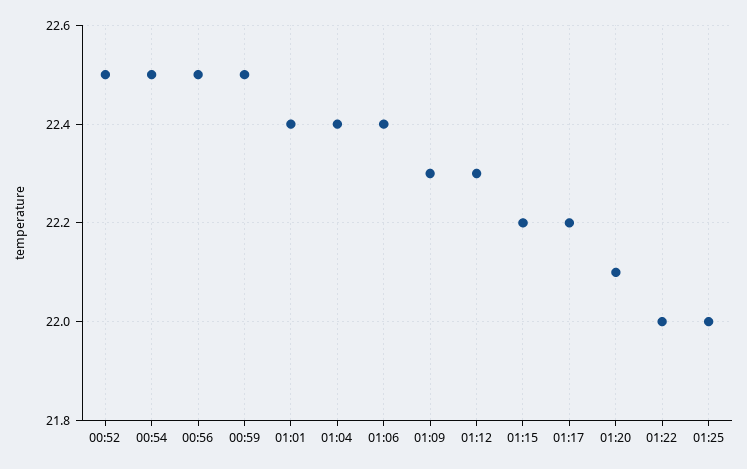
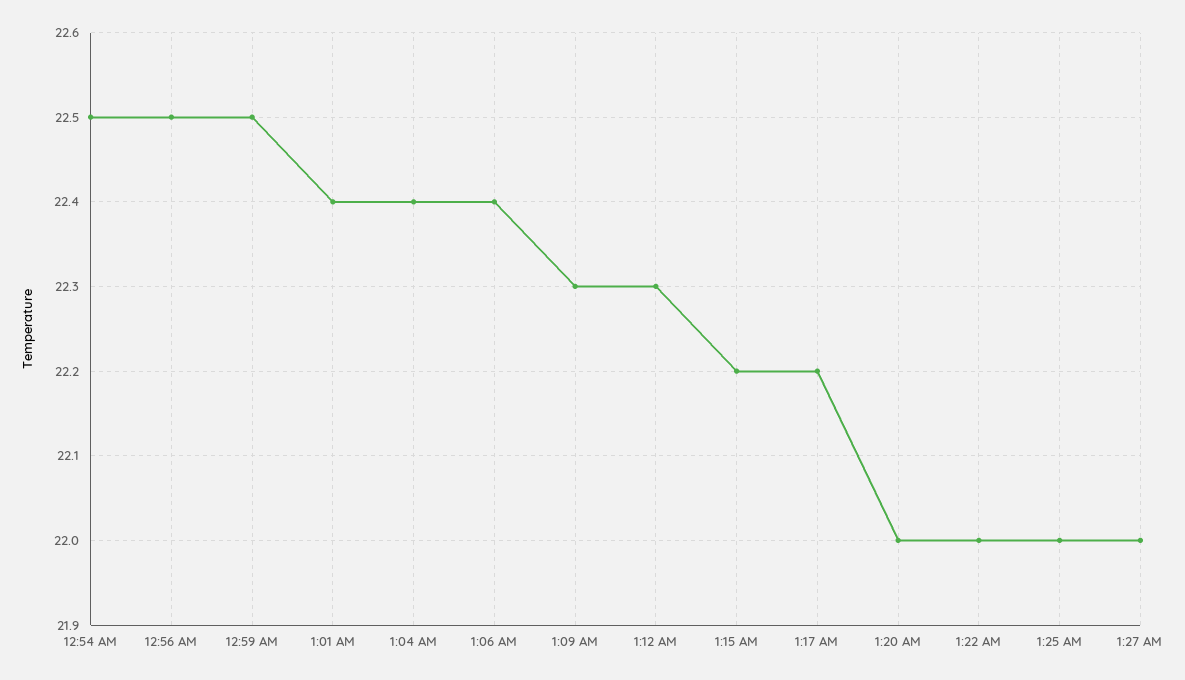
00:52: 22.5 -> none
01:20: 22.1 -> 22
1:27 AM: none -> 22

